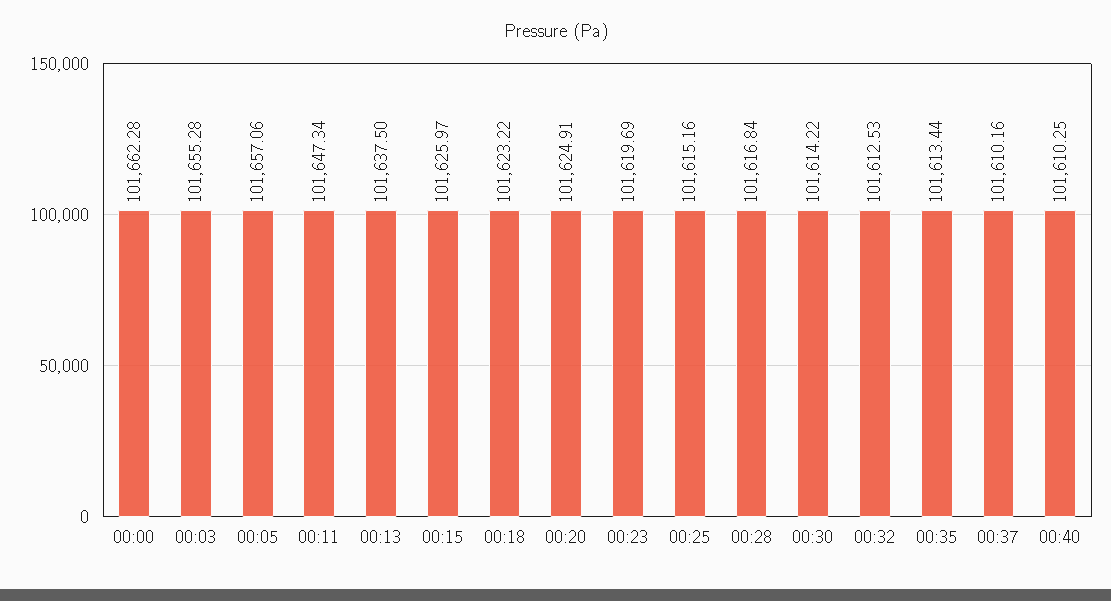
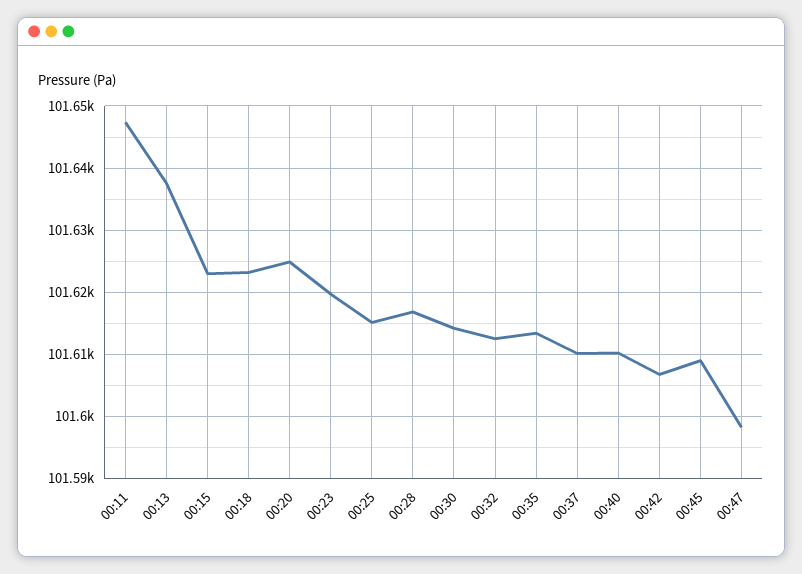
00:00: 101662.28 -> none
00:03: 101655.28 -> none
00:05: 101657.06 -> none
00:15: 101625.97 -> 101623
00:42: none -> 101607
00:45: none -> 101609
00:47: none -> 101598

